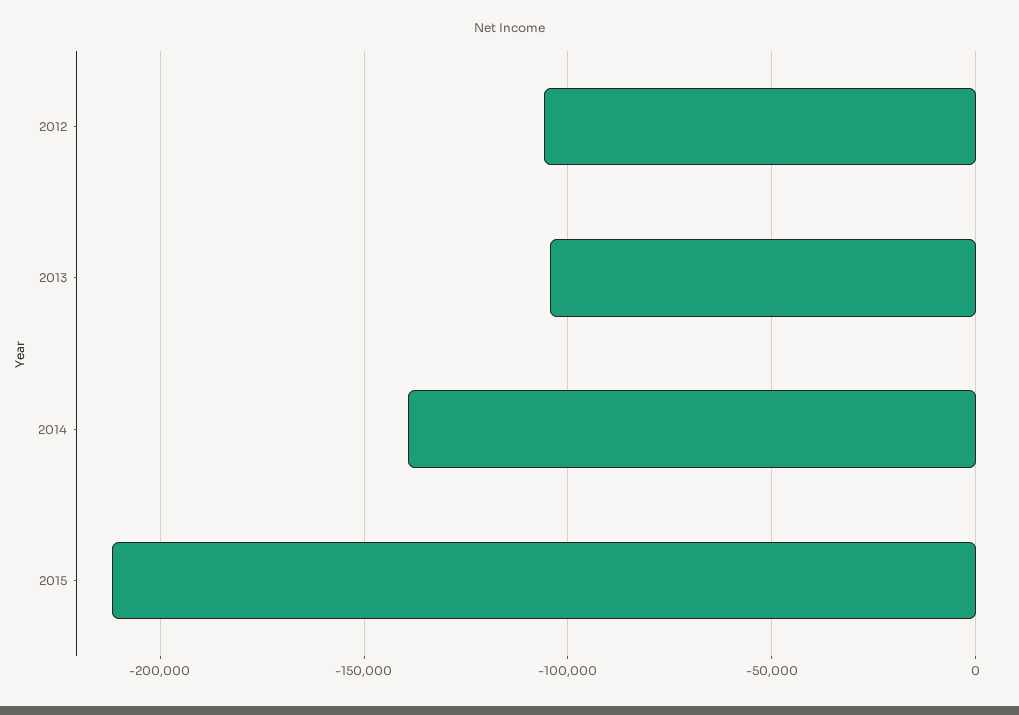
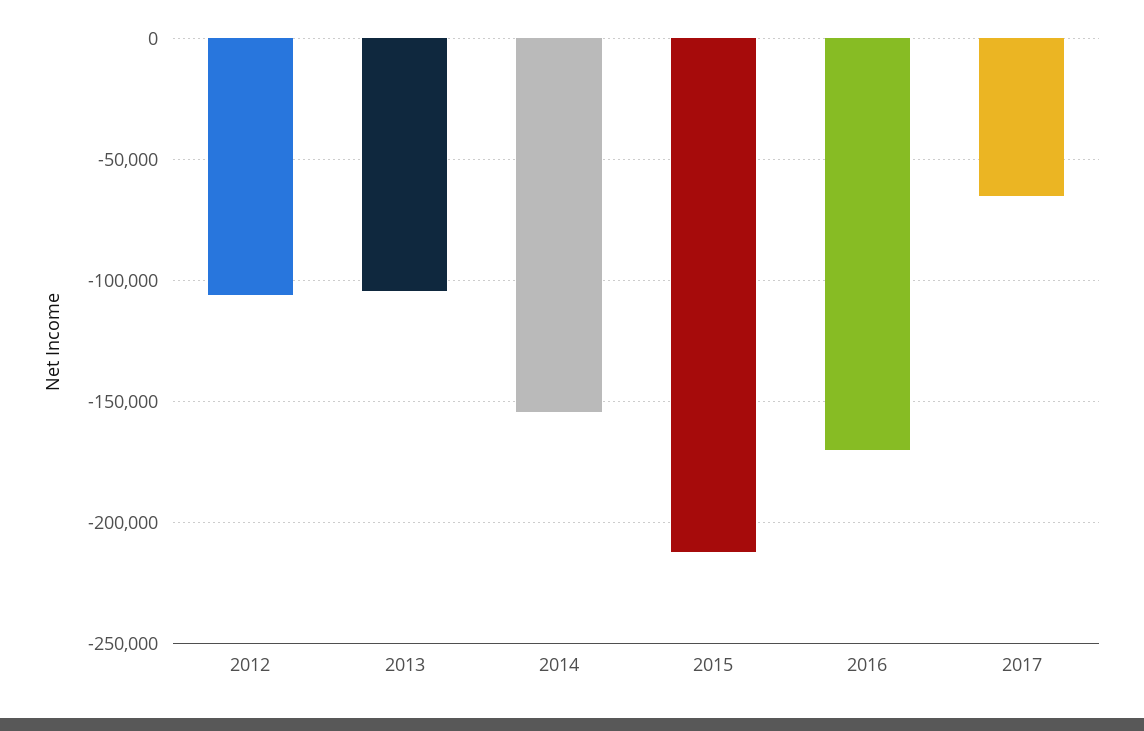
2014: -140000 -> -155000
2016: none -> -170000
2017: none -> -65000

